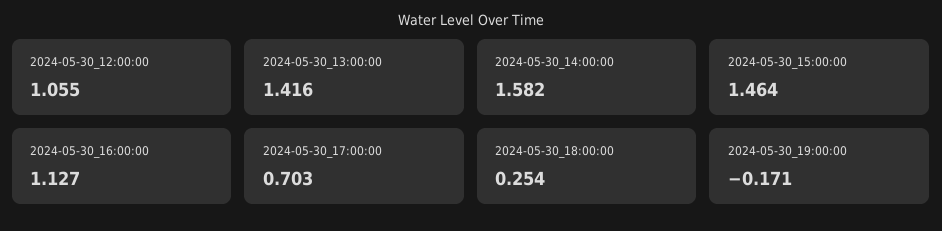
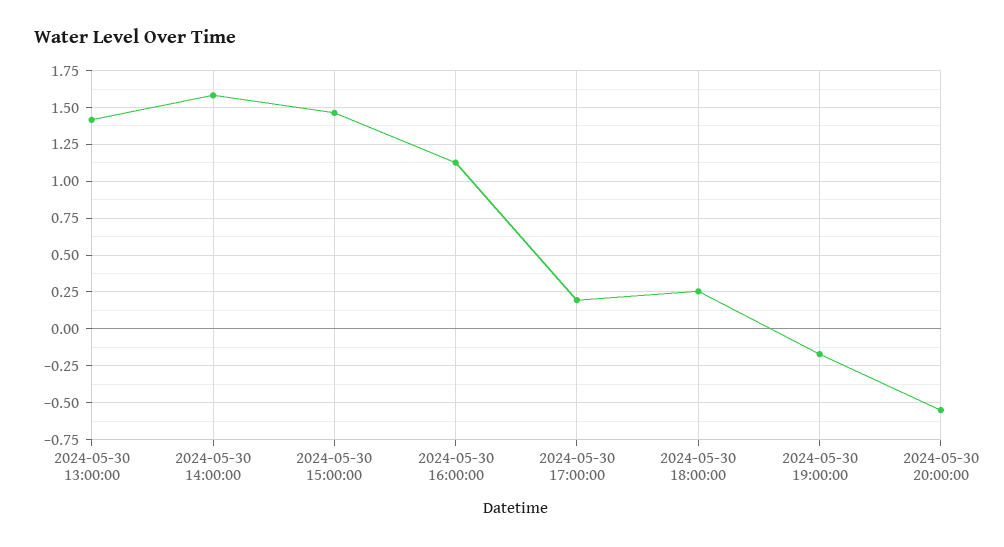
2024-05-30_12:00:00: 1.055 -> none
2024-05-30_17:00:00: 0.703 -> 0.2
2024-05-30 20:00:00: none -> -0.55

